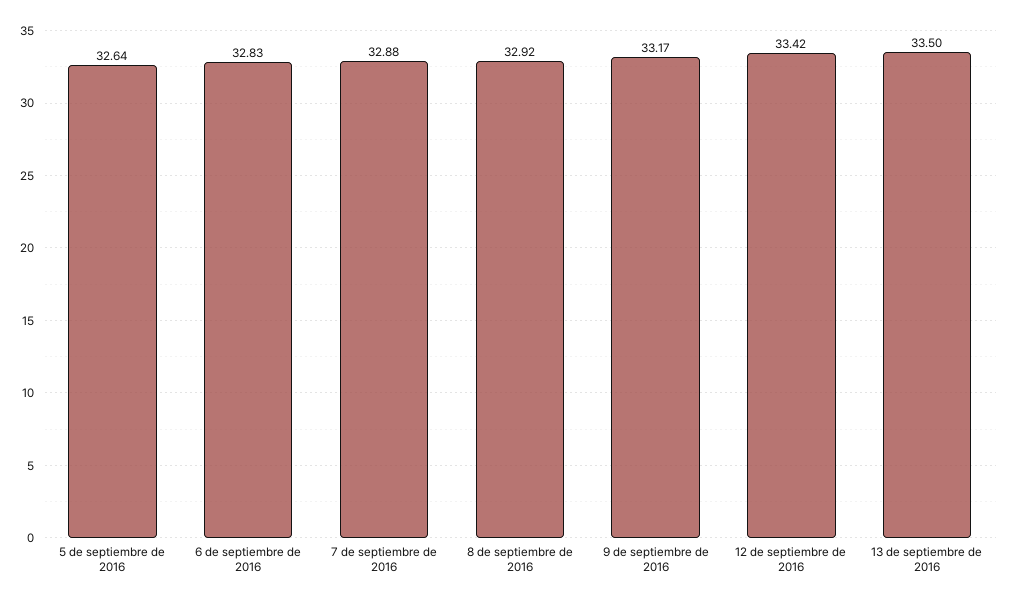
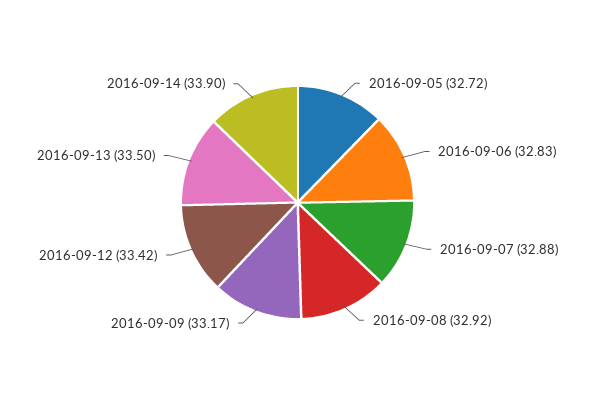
5 de septiembre de 2016: 32.64 -> 32.72
2016-09-14: none -> 33.9

